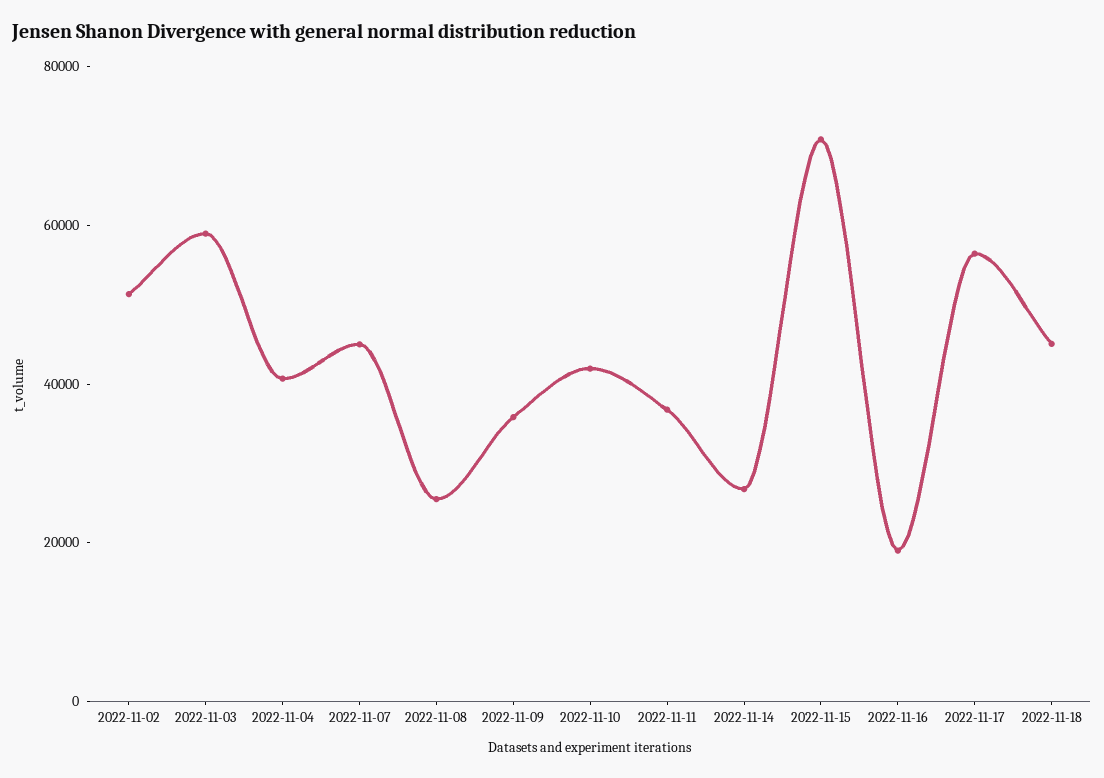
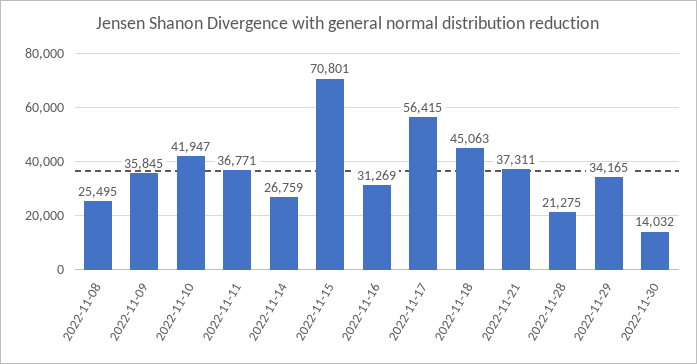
2022-11-02: 50000 -> none
2022-11-03: 60000 -> none
2022-11-04: 40000 -> none
2022-11-07: 45000 -> none
2022-11-16: 20000 -> 31269
2022-11-21: none -> 37311
2022-11-28: none -> 21275
2022-11-29: none -> 34165
2022-11-30: none -> 14032

